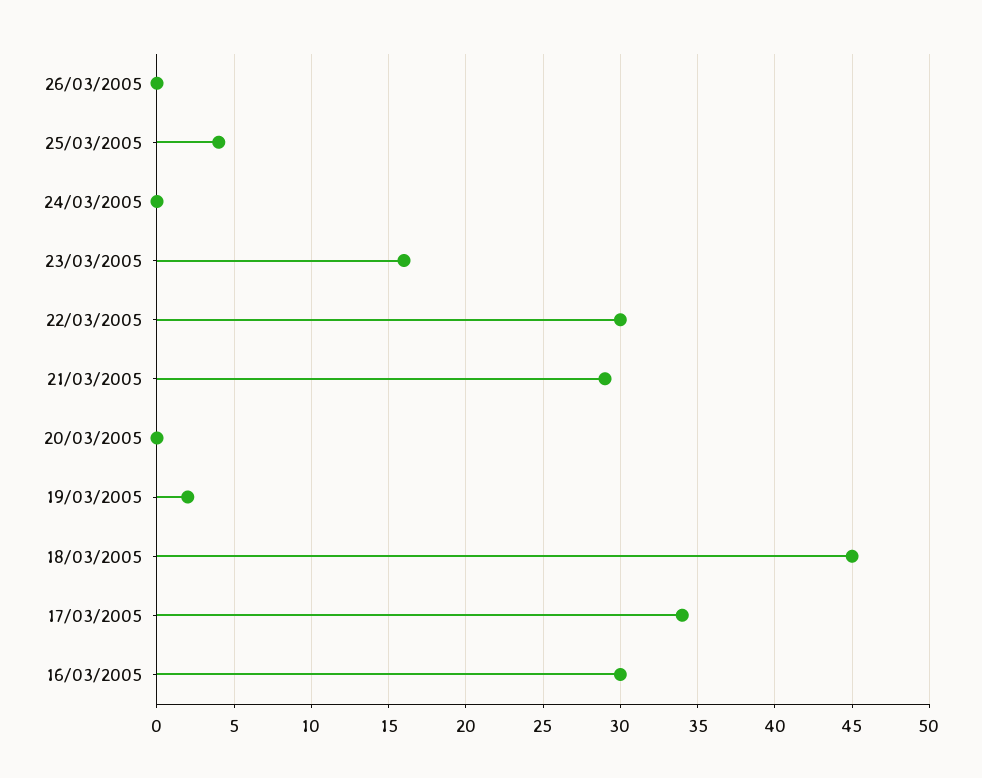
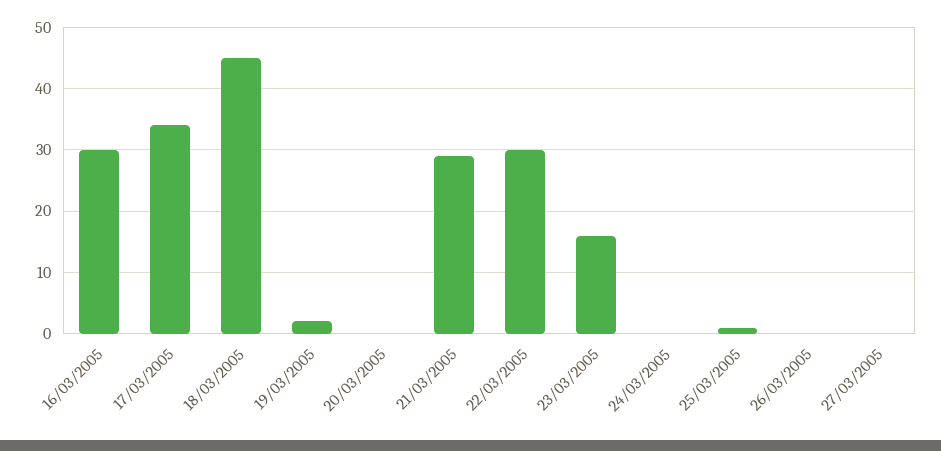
25/03/2005: 4 -> 1
27/03/2005: none -> 0

